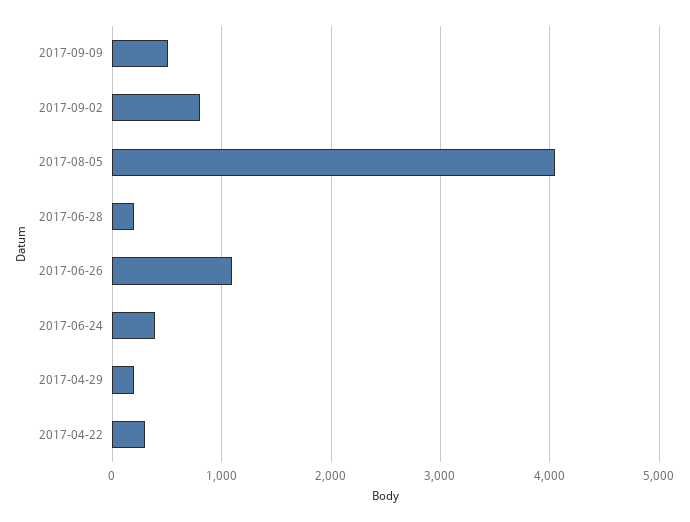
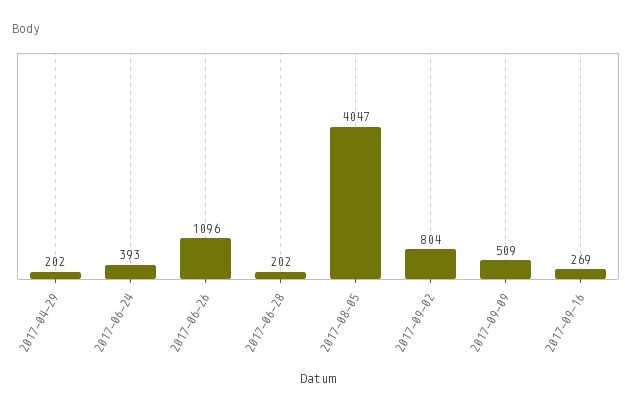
2017-04-22: 300 -> none
2017-09-16: none -> 269

